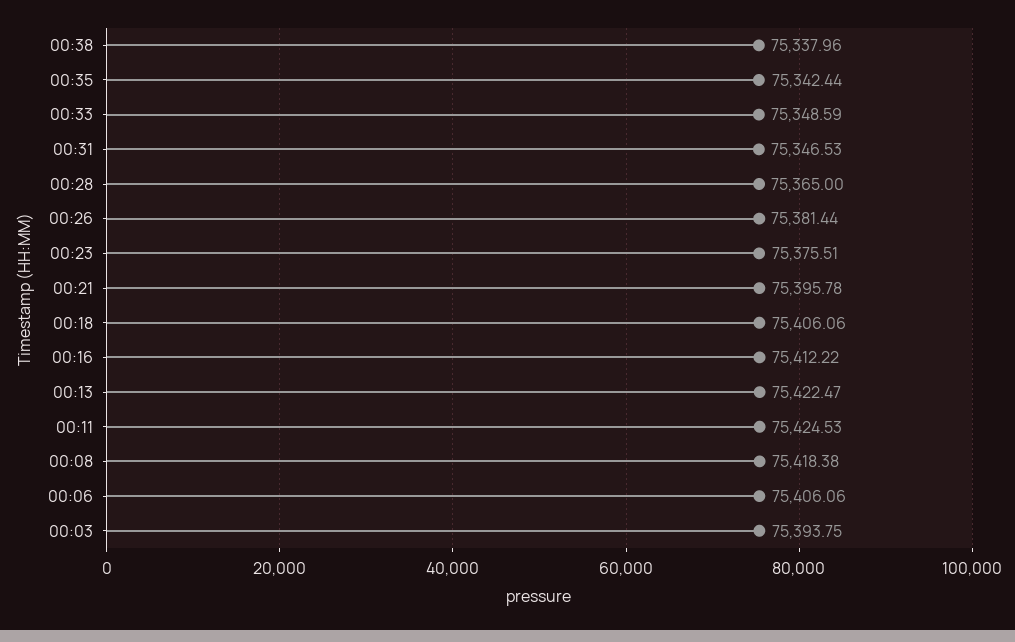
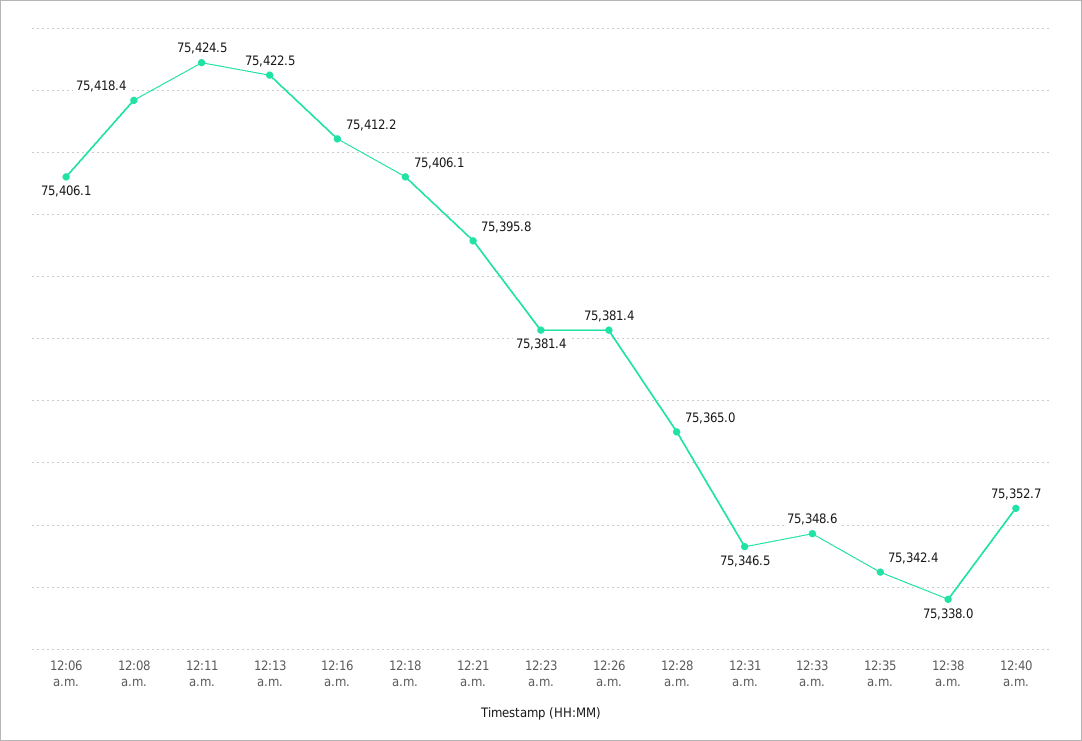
00:23: 75375.51 -> 75381.4
00:03: 75393.75 -> none
12:40 a.m.: none -> 75352.7

